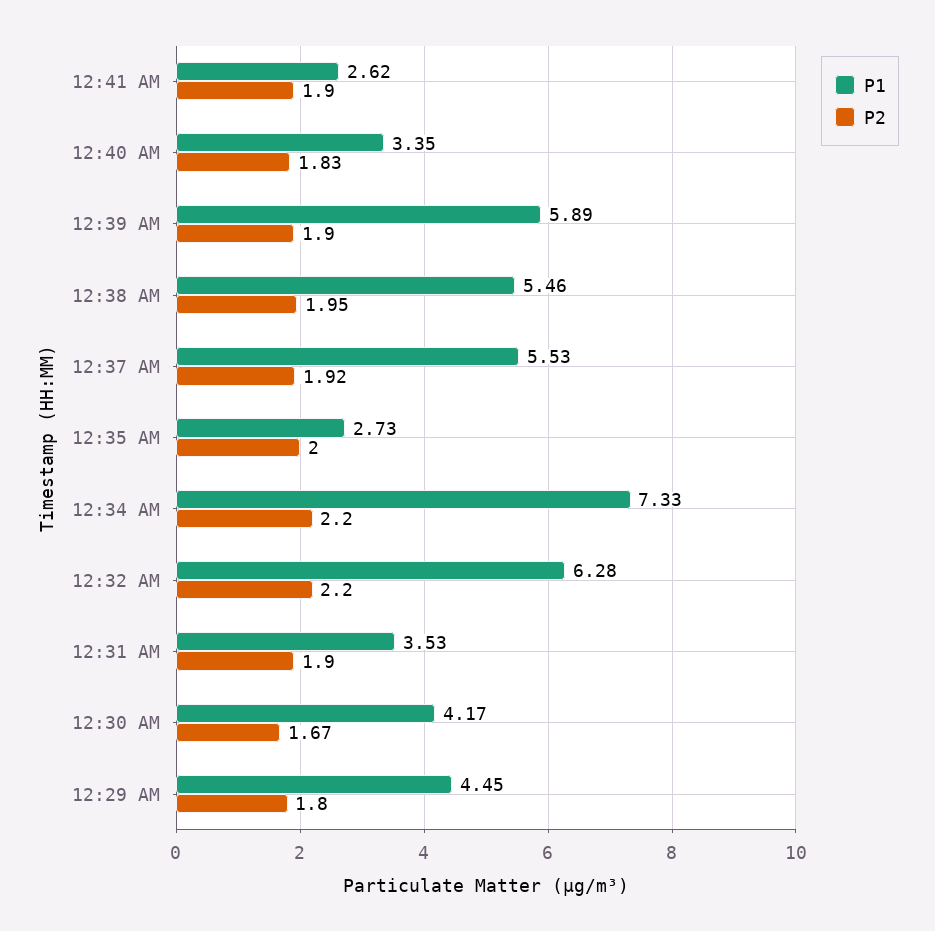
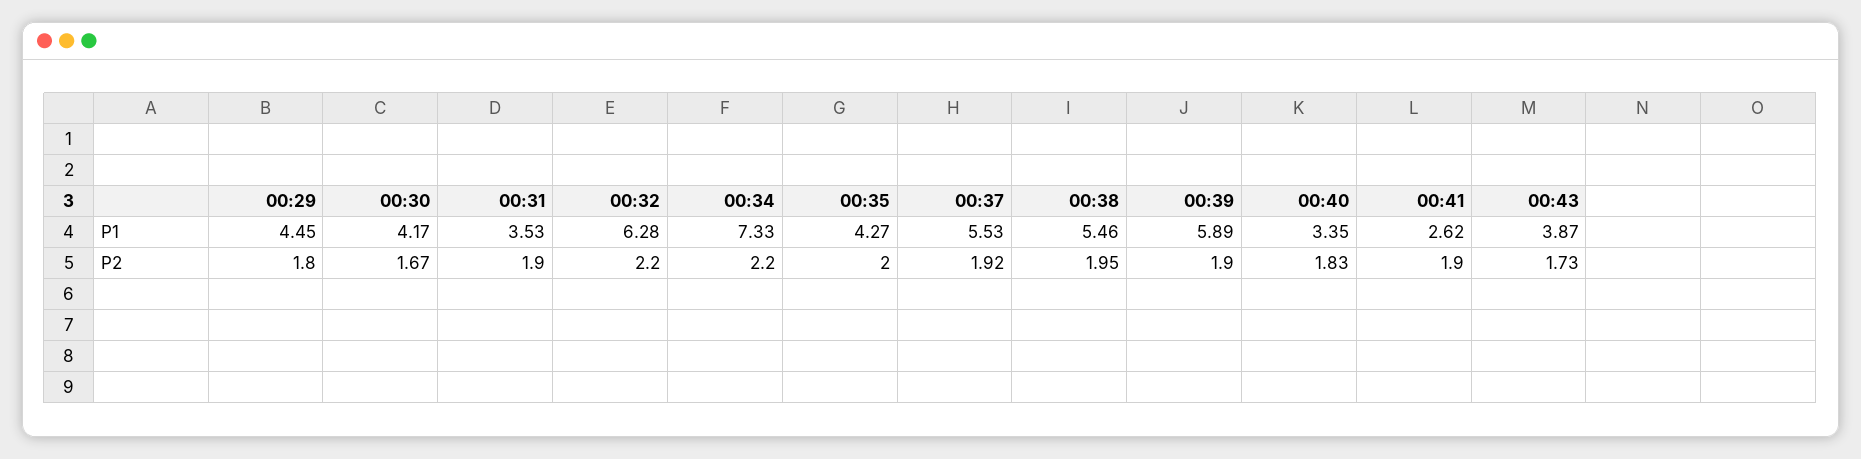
P1, 12:35 AM: 2.73 -> 4.27
P1, 00:43: none -> 3.87
P2, 00:43: none -> 1.73

